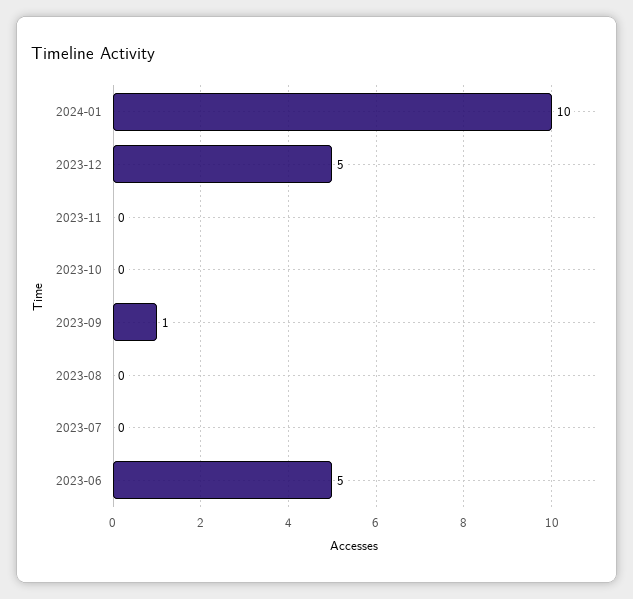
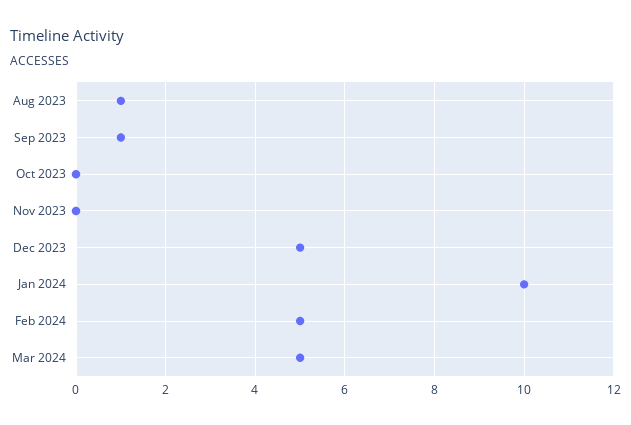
2023-08: 0 -> 1
2023-07: 0 -> none
2023-06: 5 -> none
Feb 2024: none -> 5
Mar 2024: none -> 5

